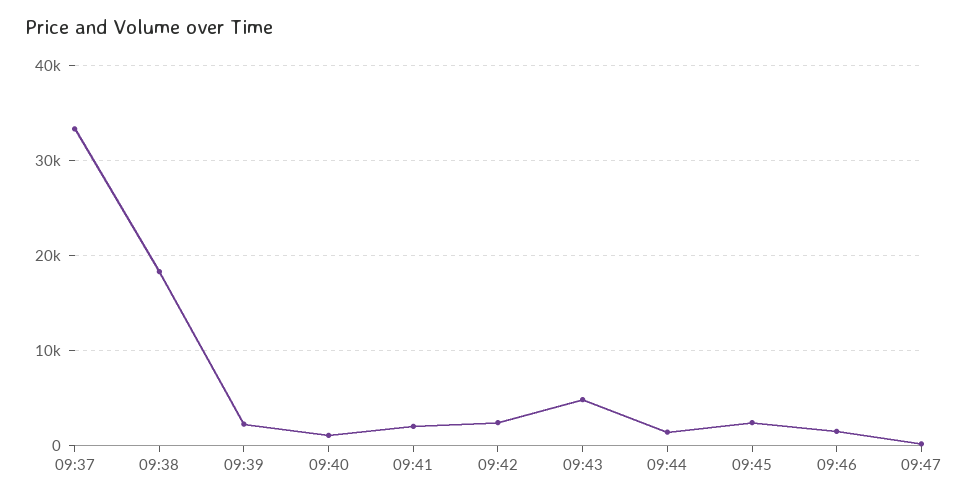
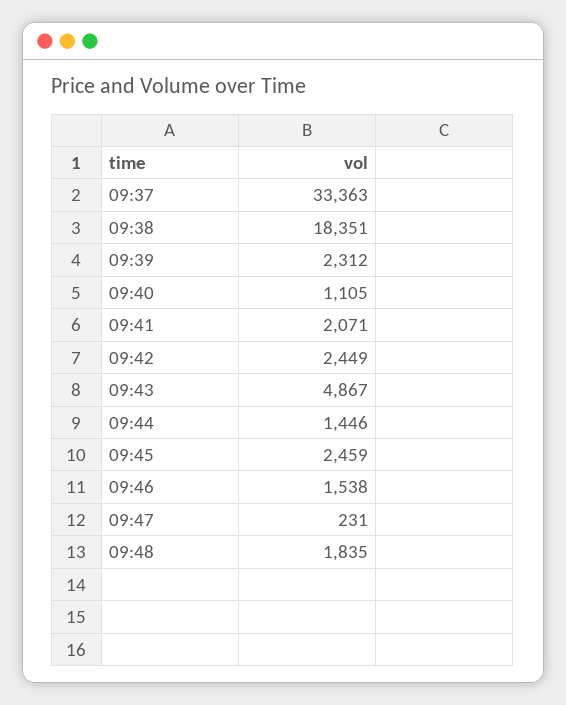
09:48: none -> 1835

